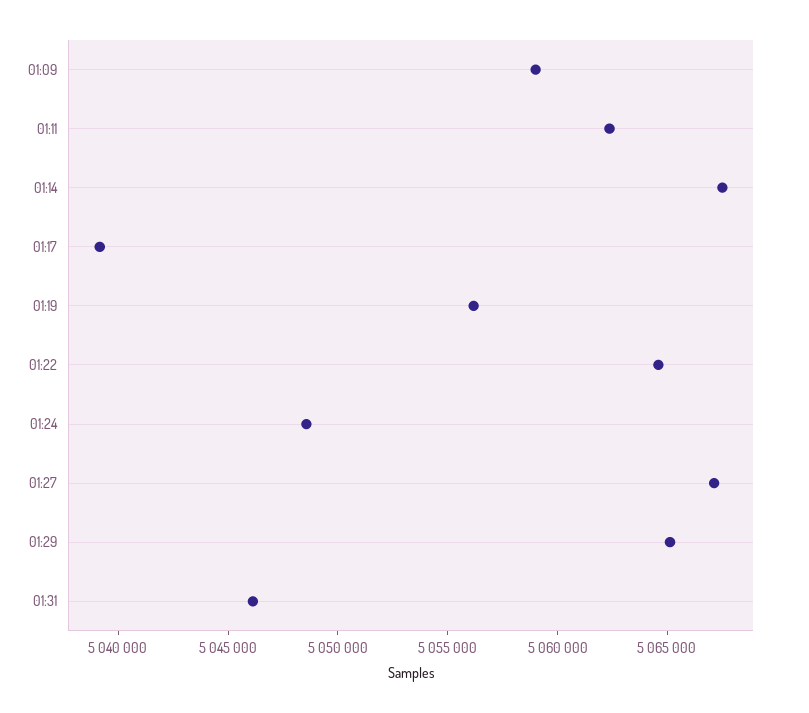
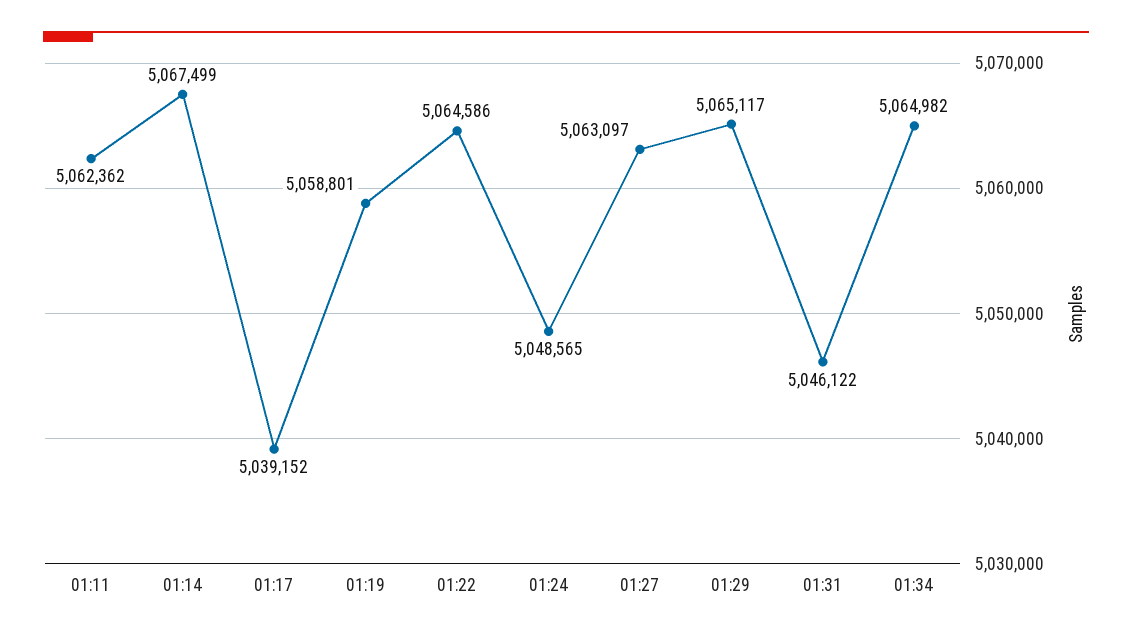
01:09: 5059000 -> none
01:19: 5056000 -> 5058801
01:27: 5067000 -> 5063097
01:34: none -> 5064982

